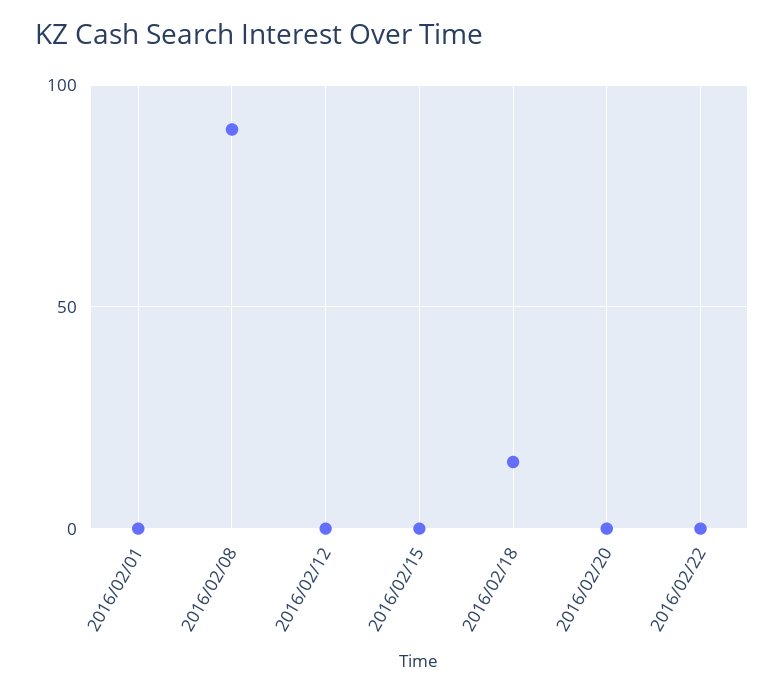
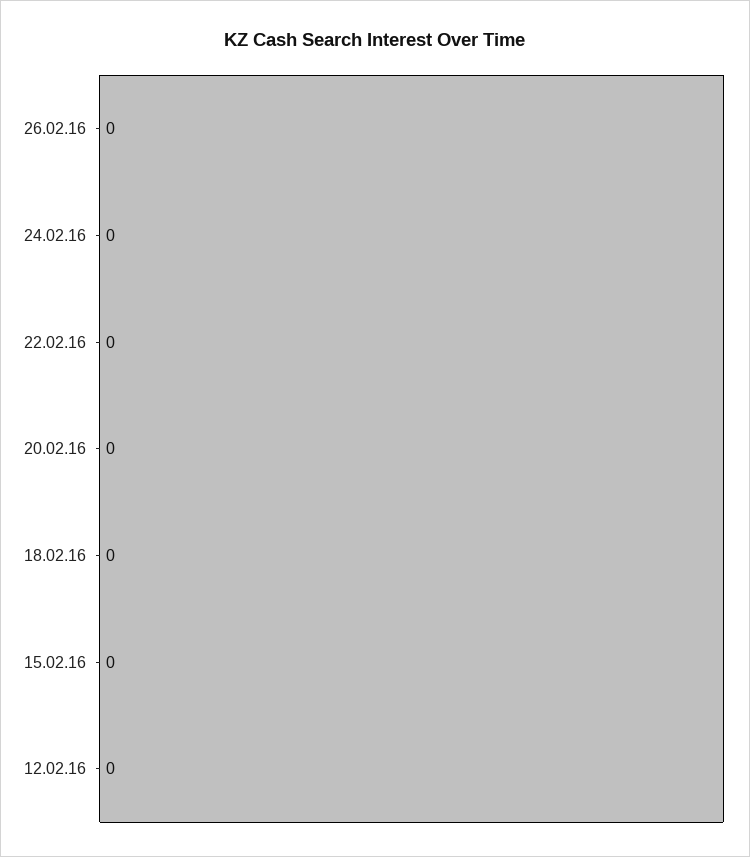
2016/02/01: 0 -> none
2016/02/08: 90 -> none
2016/02/18: 15 -> 0
26.02.16: none -> 0
24.02.16: none -> 0

